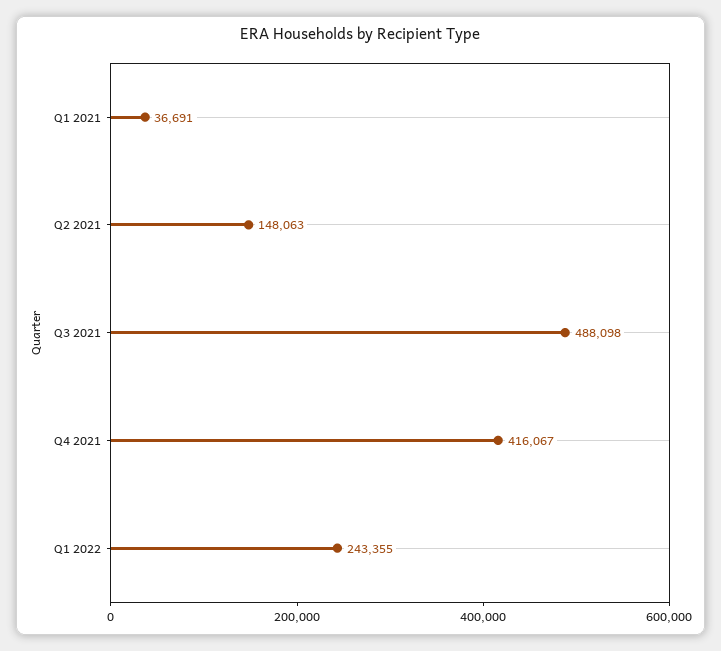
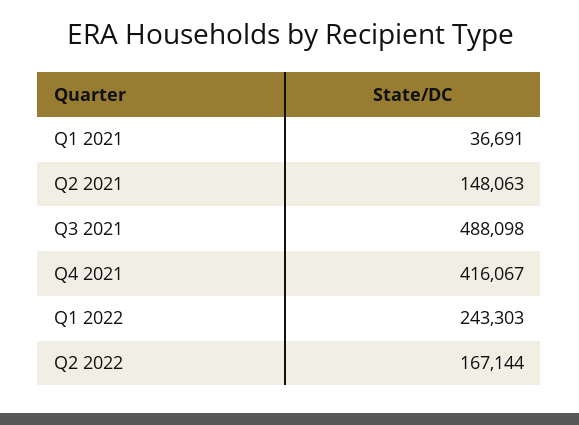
Q1 2022: 243355 -> 243303
Q2 2022: none -> 167144

